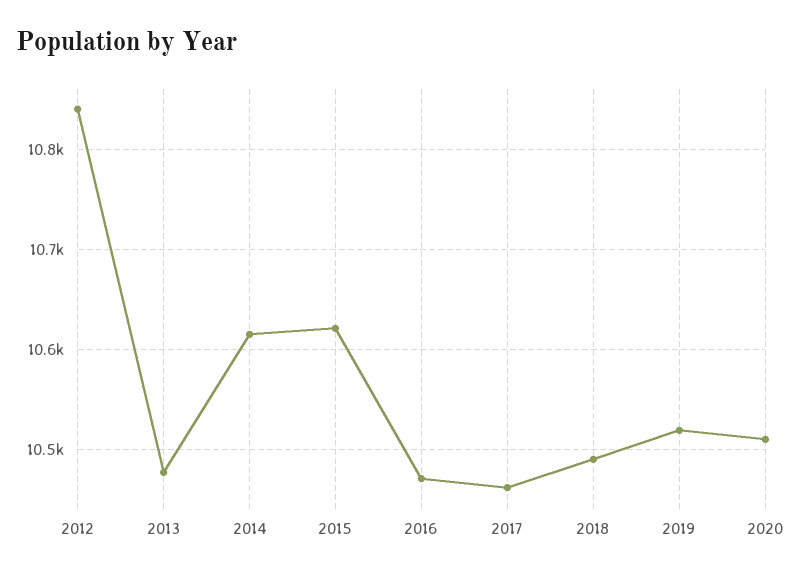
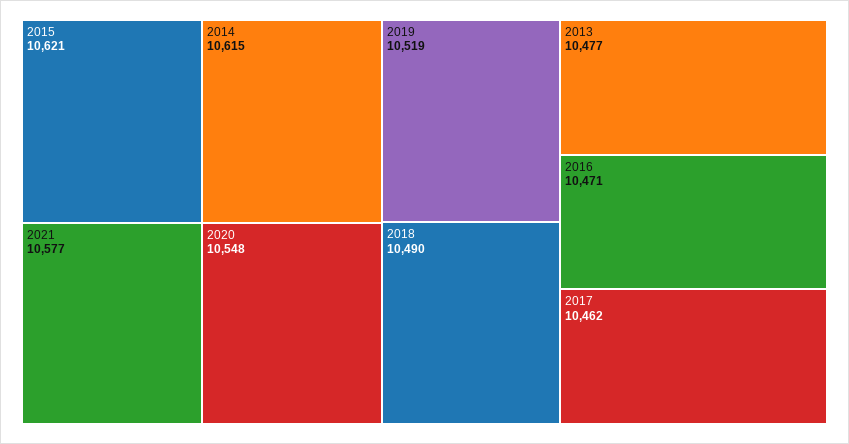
2012: 10840 -> none
2020: 10510 -> 10548
2021: none -> 10577

